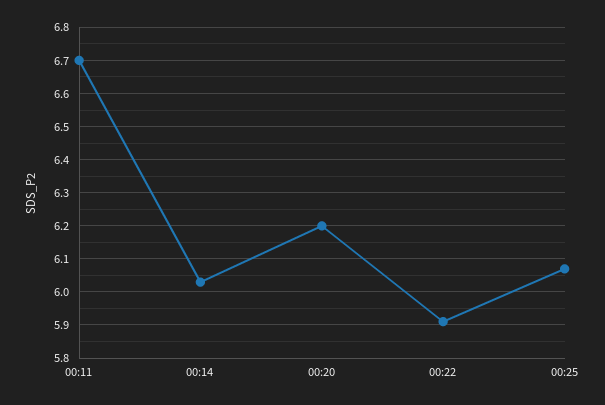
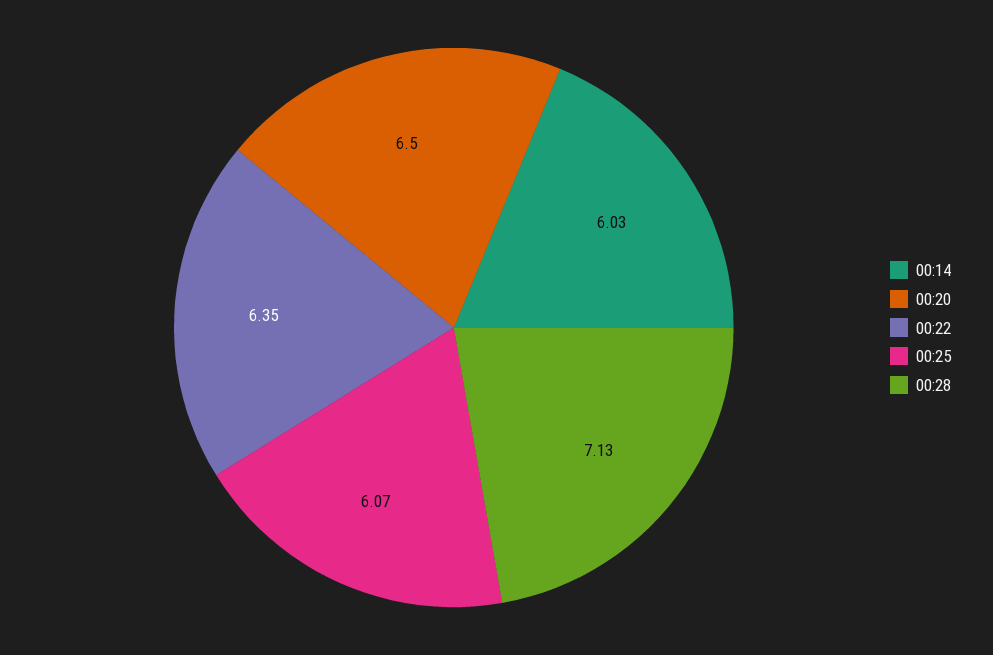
00:11: 6.7 -> none
00:20: 6.2 -> 6.5
00:22: 5.9 -> 6.35
00:28: none -> 7.13

